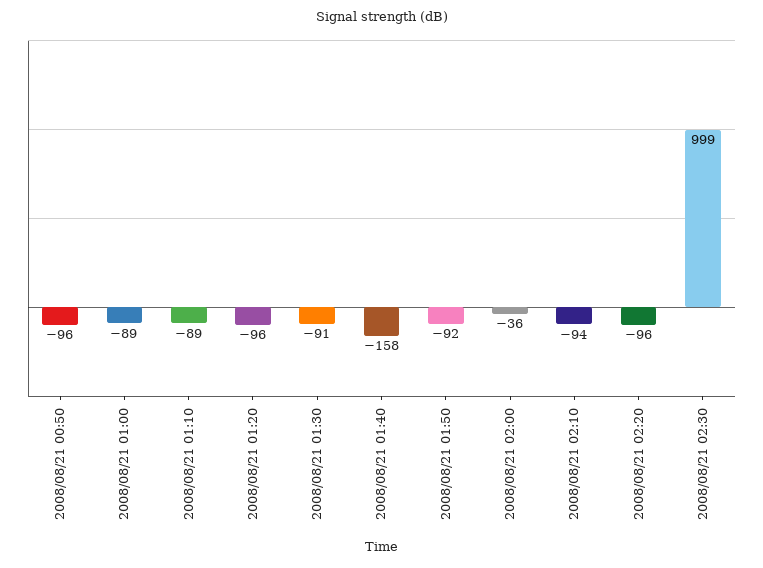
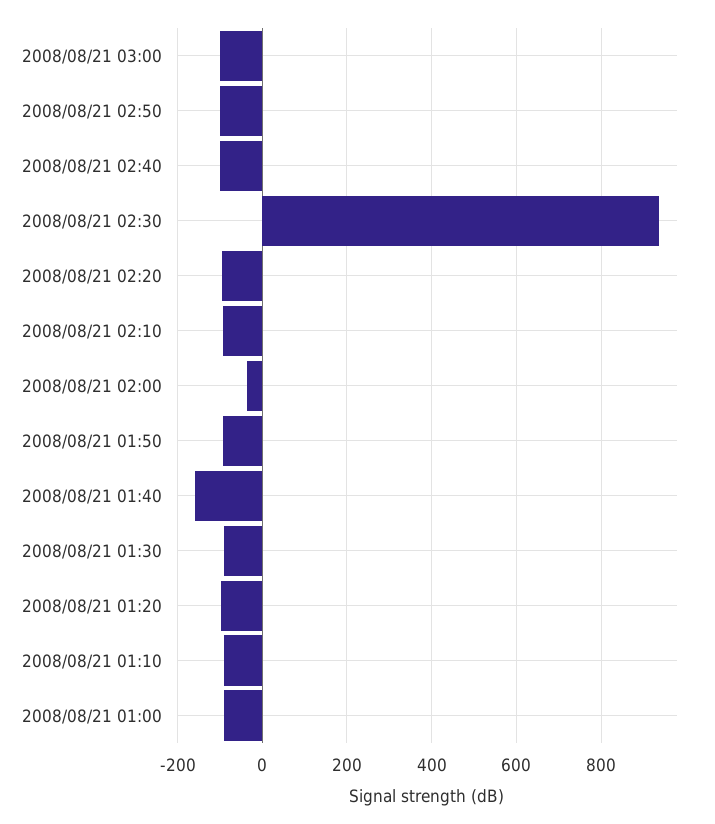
2008/08/21 00:50: -96 -> none
2008/08/21 02:30: 999 -> 940
2008/08/21 03:00: none -> -100
2008/08/21 02:50: none -> -100
2008/08/21 02:40: none -> -100

